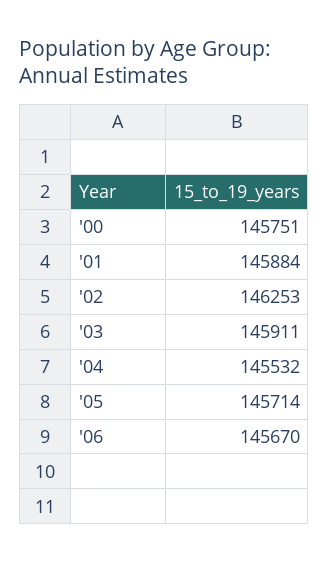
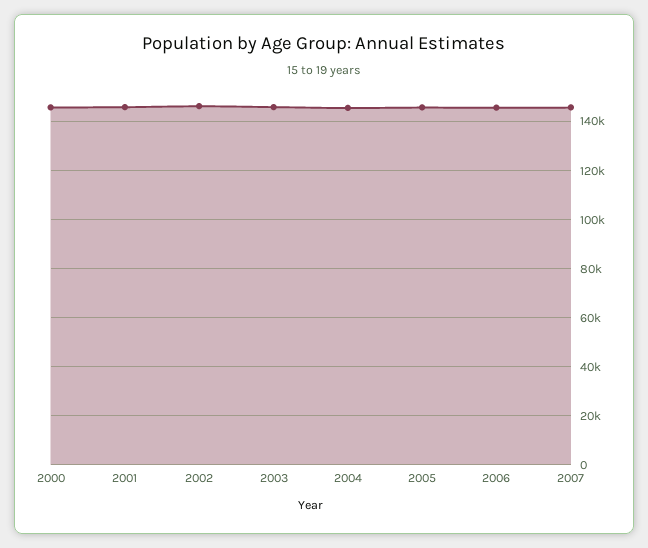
2007: none -> 145000

